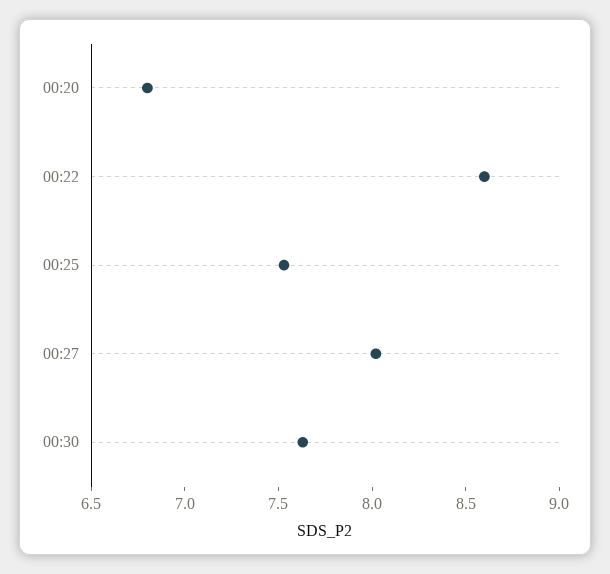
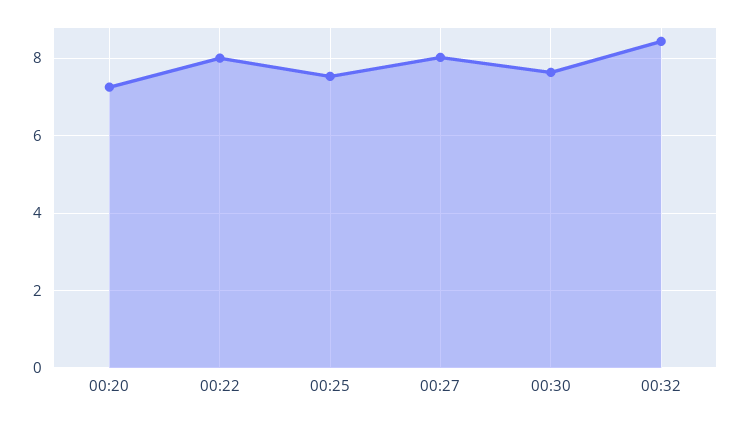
00:20: 6.8 -> 7.2
00:22: 8.6 -> 8
00:32: none -> 8.4

